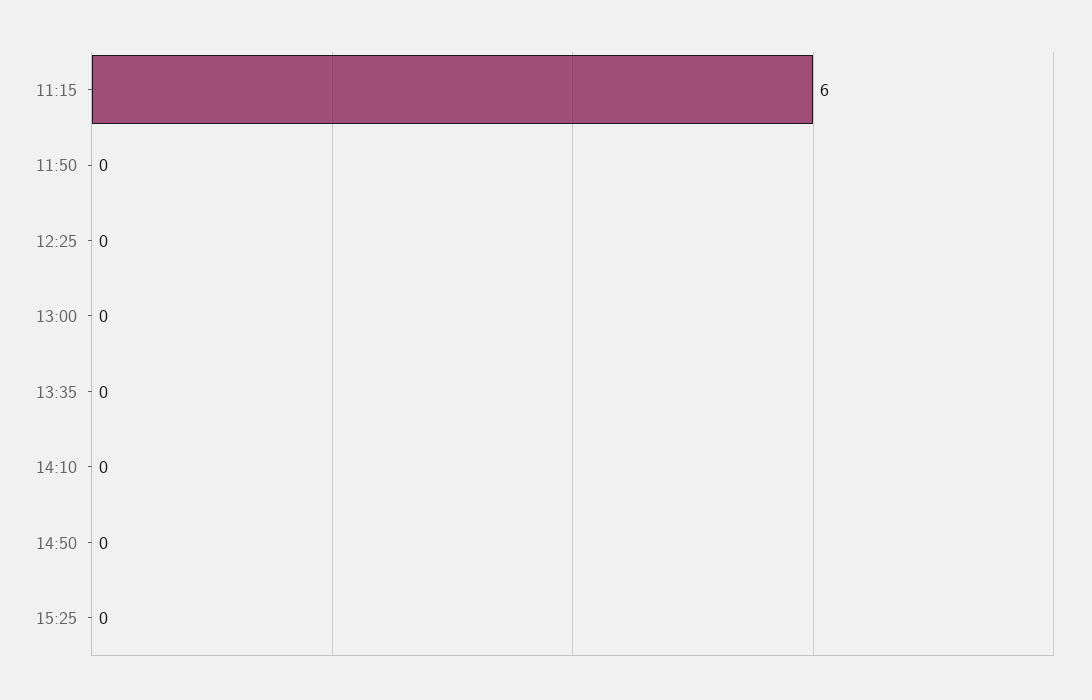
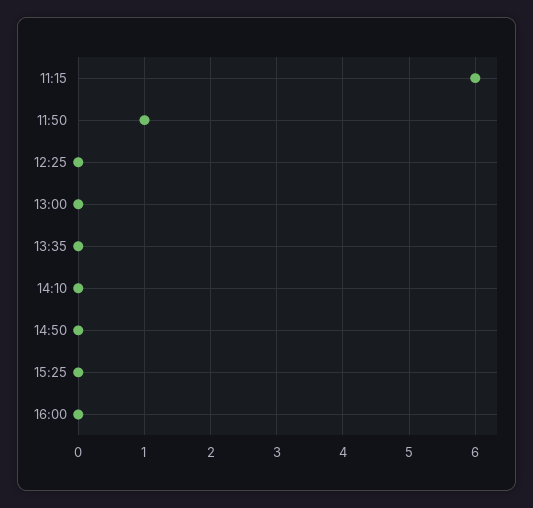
11:50: 0 -> 1
16:00: none -> 0

